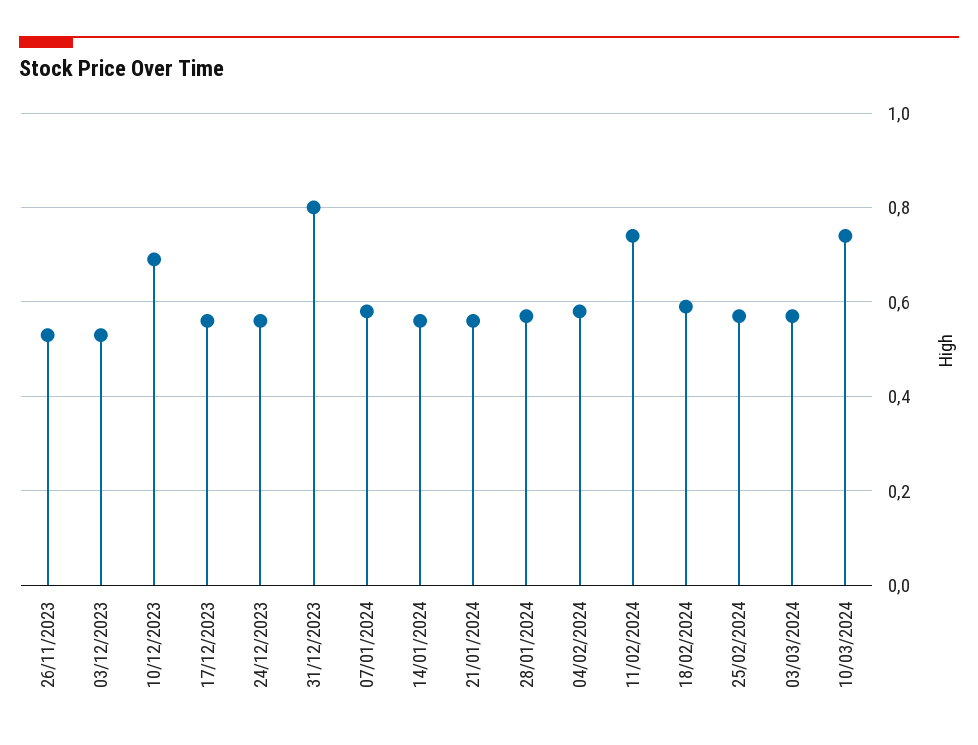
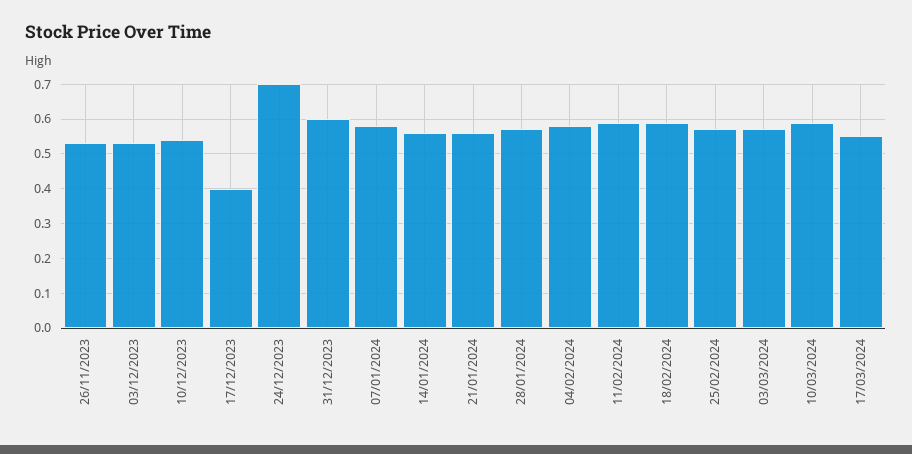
10/12/2023: 0.7 -> 0.55
17/12/2023: 0.55 -> 0.4
24/12/2023: 0.55 -> 0.7
31/12/2023: 0.8 -> 0.6
11/02/2024: 0.75 -> 0.6
10/03/2024: 0.75 -> 0.6
17/03/2024: none -> 0.55

